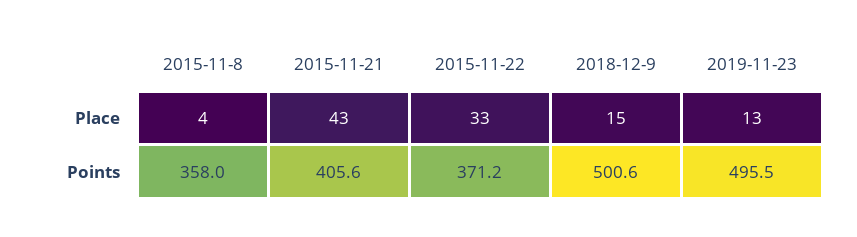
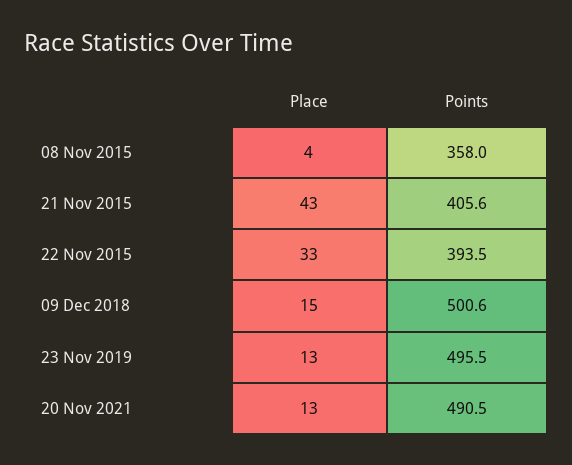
2015-11-22, Points: 371.2 -> 393.5
20 Nov 2021, Place: none -> 13
20 Nov 2021, Points: none -> 490.5

